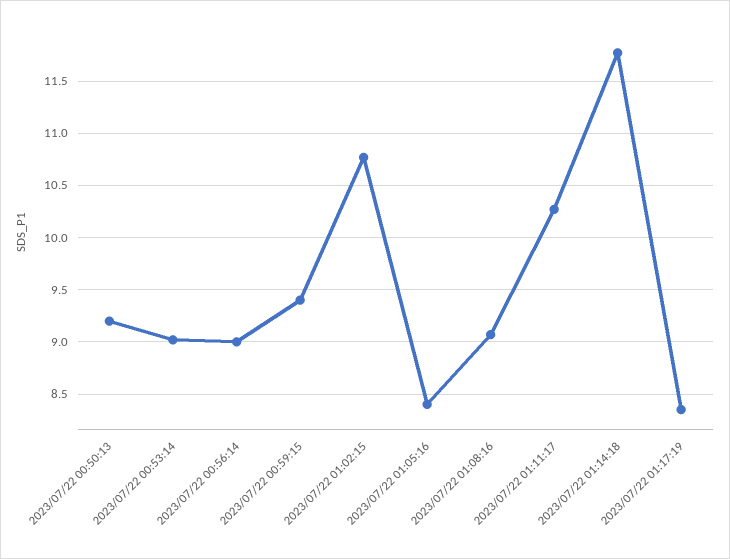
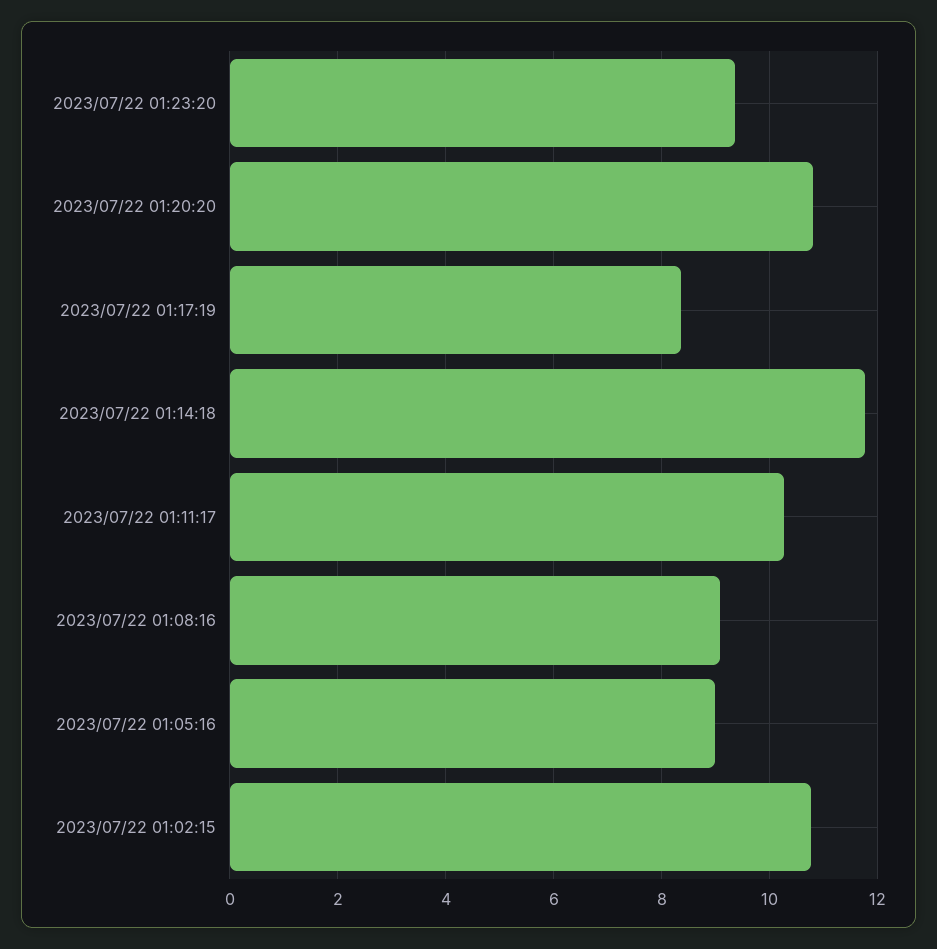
2023/07/22 00:50:13: 9.2 -> none
2023/07/22 00:53:14: 9 -> none
2023/07/22 00:56:14: 9 -> none
2023/07/22 00:59:15: 9.4 -> none
2023/07/22 01:05:16: 8.4 -> 9
2023/07/22 01:23:20: none -> 9.4
2023/07/22 01:20:20: none -> 10.8

